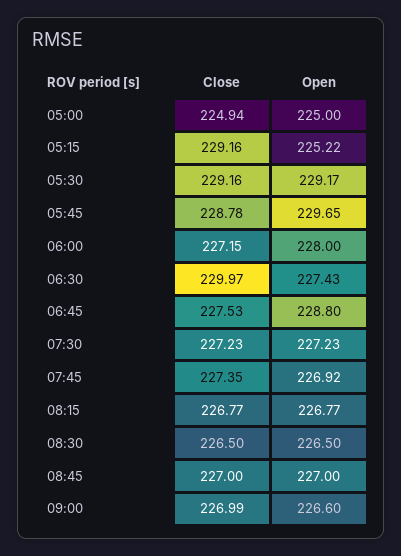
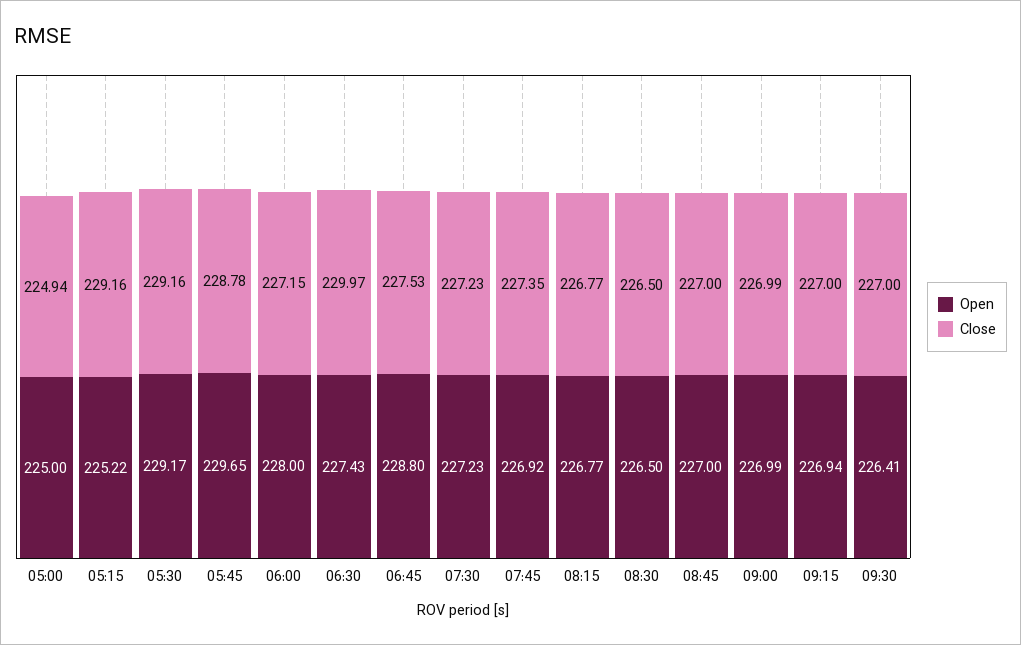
Open, 09:00: 226.6 -> 226.99
Open, 09:15: none -> 226.94
Close, 09:15: none -> 227
Open, 09:30: none -> 226.41
Close, 09:30: none -> 227

